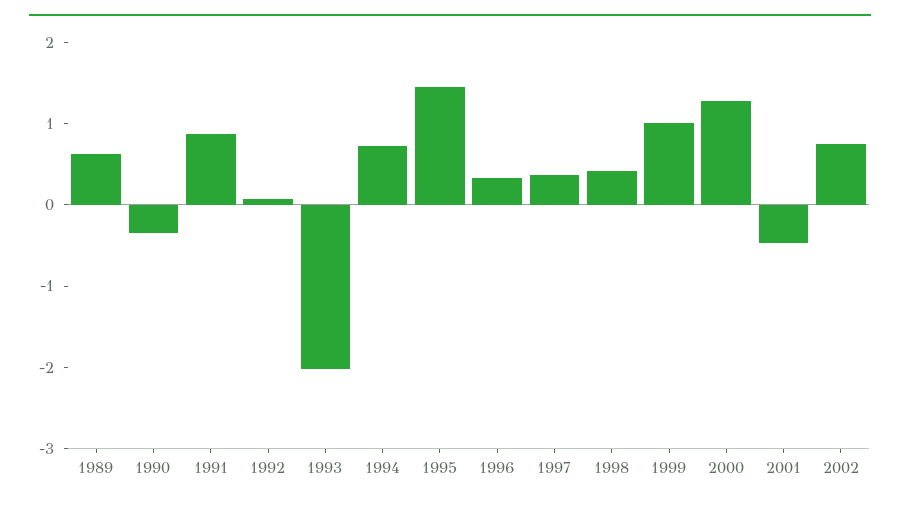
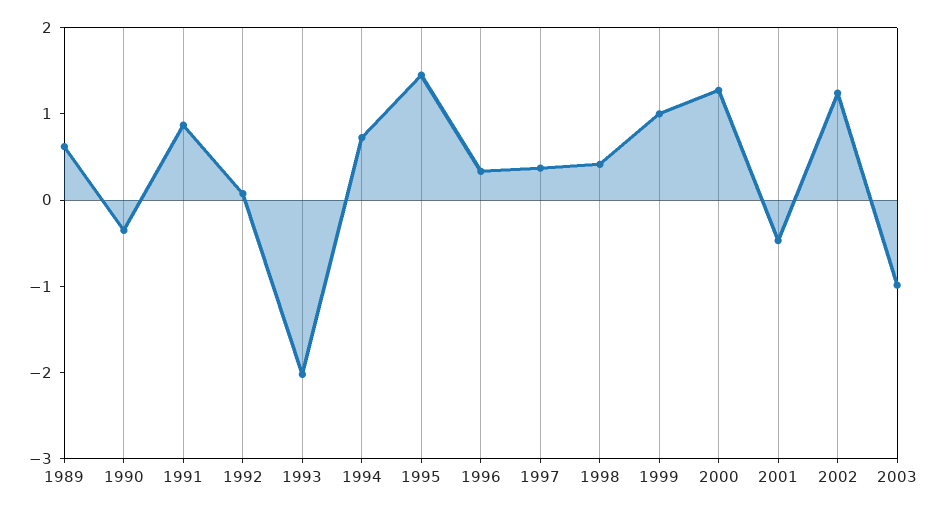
2002: 0.8 -> 1.2
2003: none -> -1

